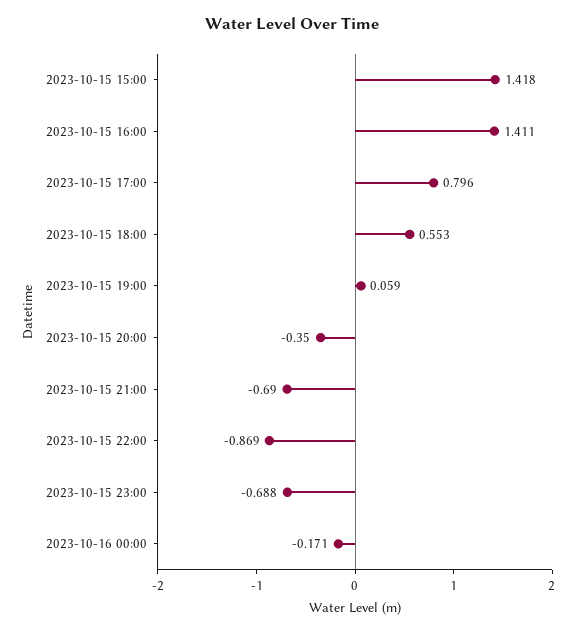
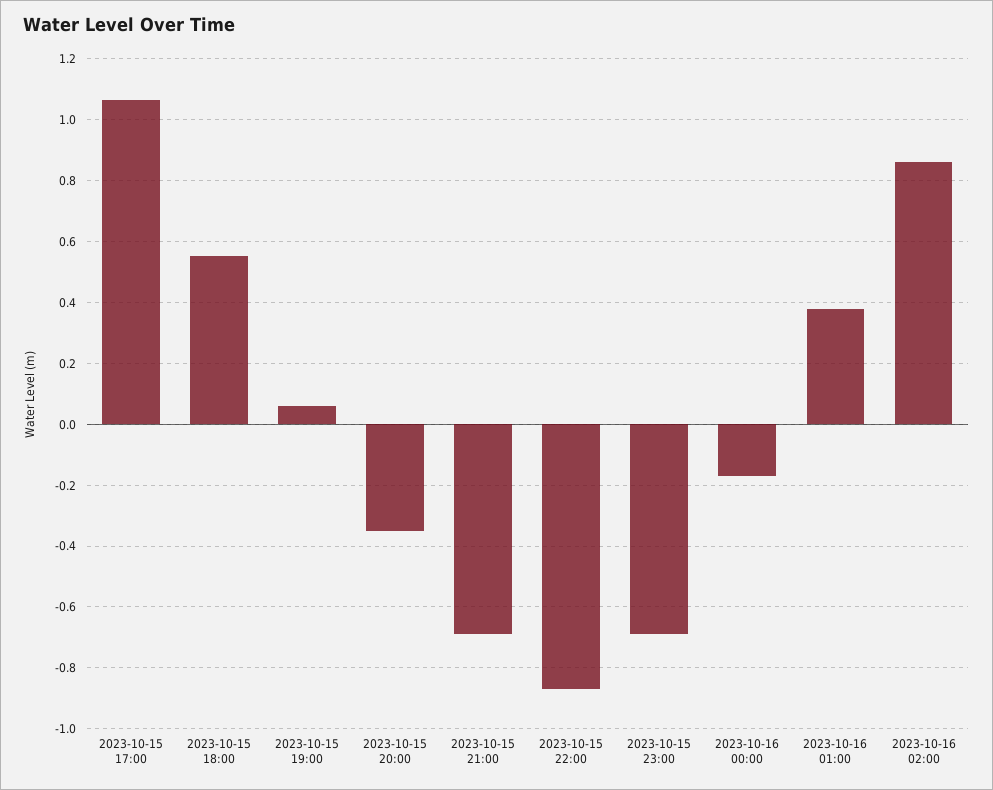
2023-10-15 15:00: 1.418 -> none
2023-10-15 16:00: 1.411 -> none
2023-10-15 17:00: 0.796 -> 1.06
2023-10-16 01:00: none -> 0.38
2023-10-16 02:00: none -> 0.86

